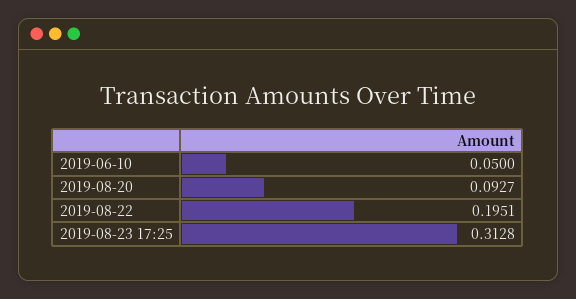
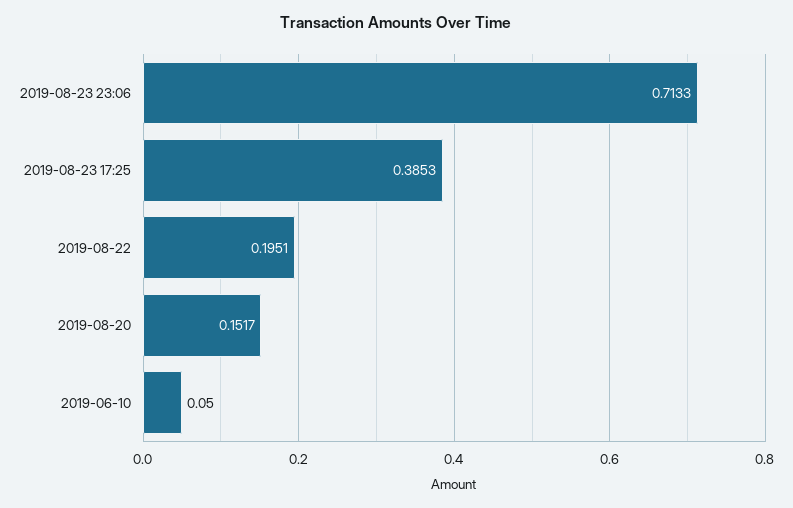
2019-08-20: 0.0927 -> 0.1517
2019-08-23 17:25: 0.3128 -> 0.3853
2019-08-23 23:06: none -> 0.7133

